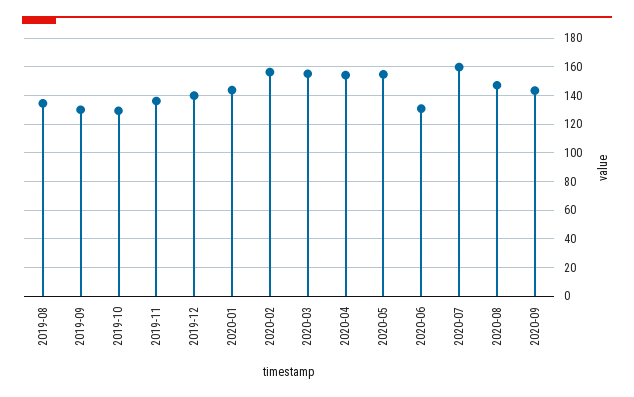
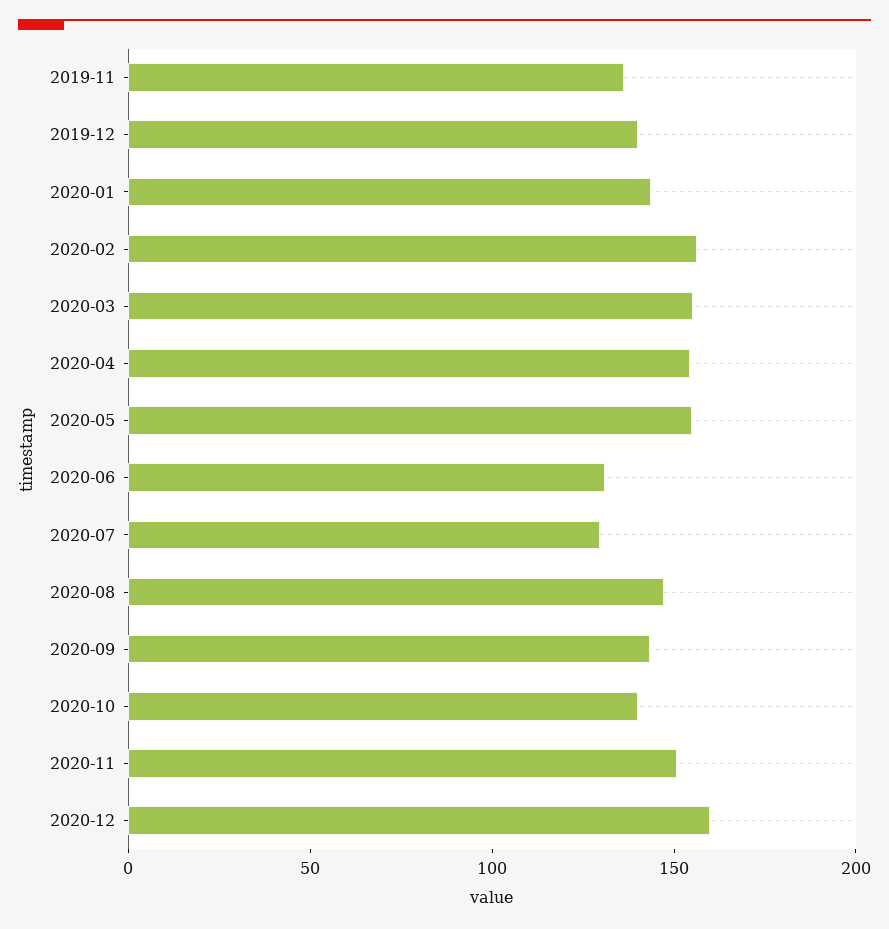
2019-08: 135 -> none
2019-09: 130 -> none
2019-10: 130 -> none
2020-07: 160 -> 130
2020-10: none -> 140
2020-11: none -> 150
2020-12: none -> 160

